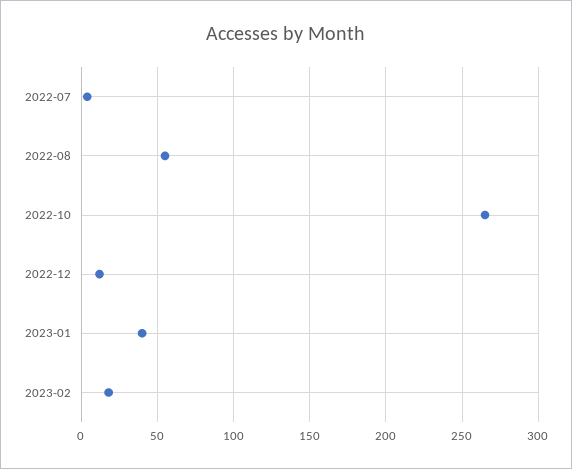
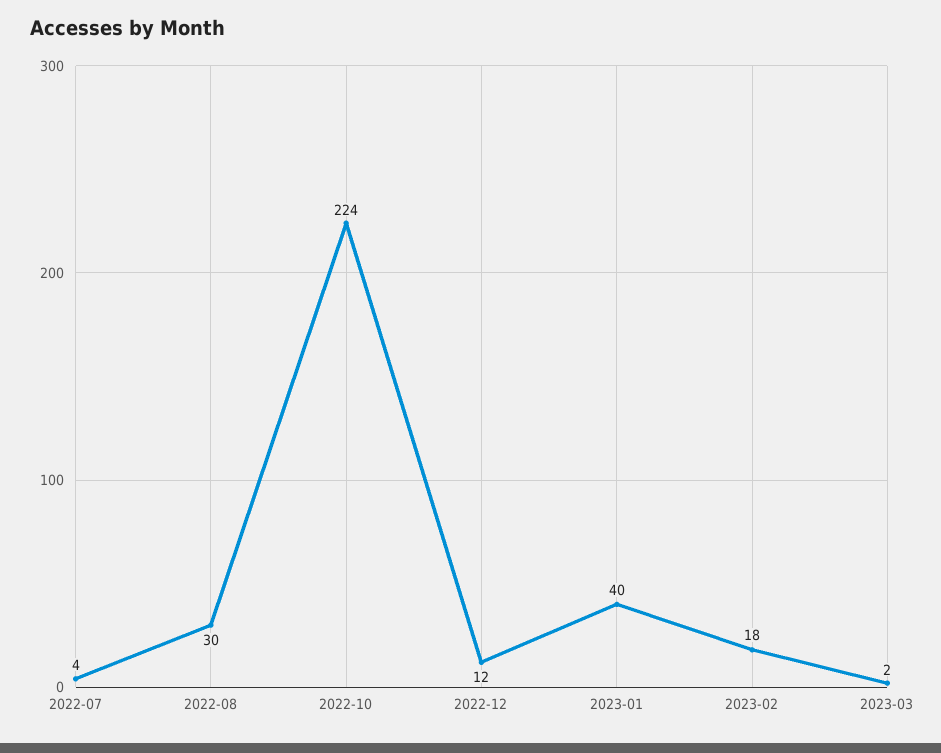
2022-08: 55 -> 30
2022-10: 265 -> 224
2023-03: none -> 2

